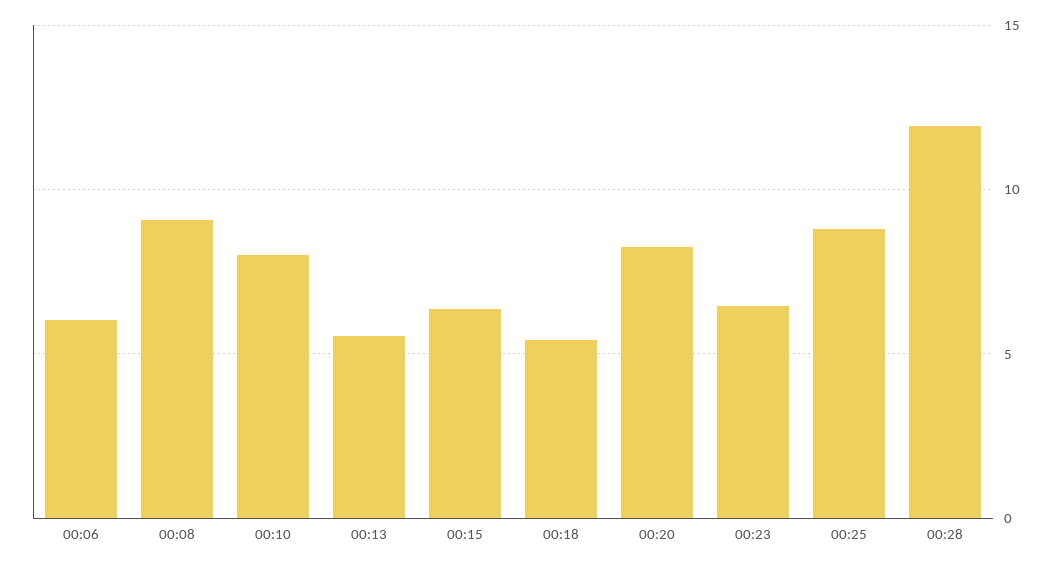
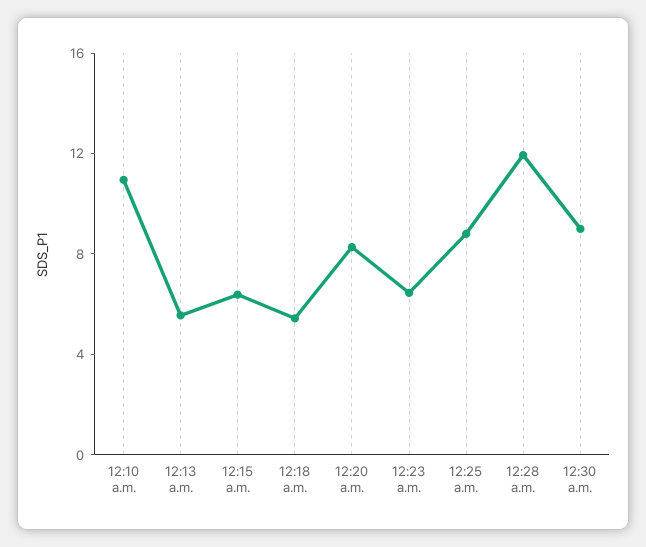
00:06: 6 -> none
00:08: 9 -> none
00:10: 8 -> 11
12:30 a.m.: none -> 9

